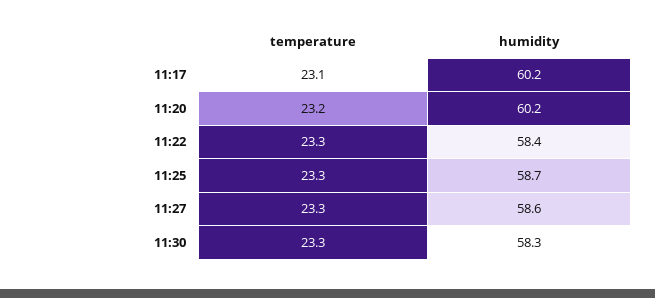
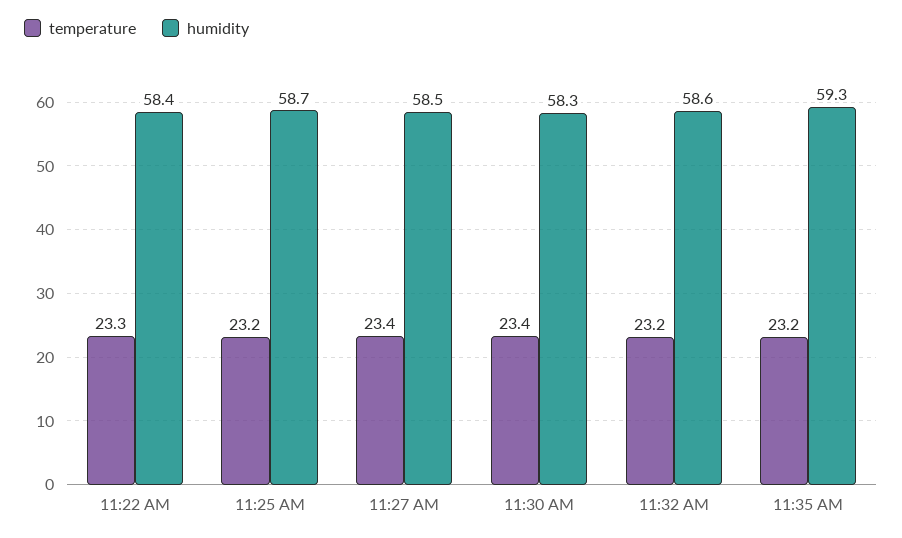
temperature, 11:17: 23.1 -> none
humidity, 11:17: 60.2 -> none
temperature, 11:20: 23.2 -> none
humidity, 11:20: 60.2 -> none
temperature, 11:25: 23.3 -> 23.2
temperature, 11:27: 23.3 -> 23.4
humidity, 11:27: 58.6 -> 58.5
temperature, 11:30: 23.3 -> 23.4
temperature, 11:32 AM: none -> 23.2
humidity, 11:32 AM: none -> 58.6
temperature, 11:35 AM: none -> 23.2
humidity, 11:35 AM: none -> 59.3

